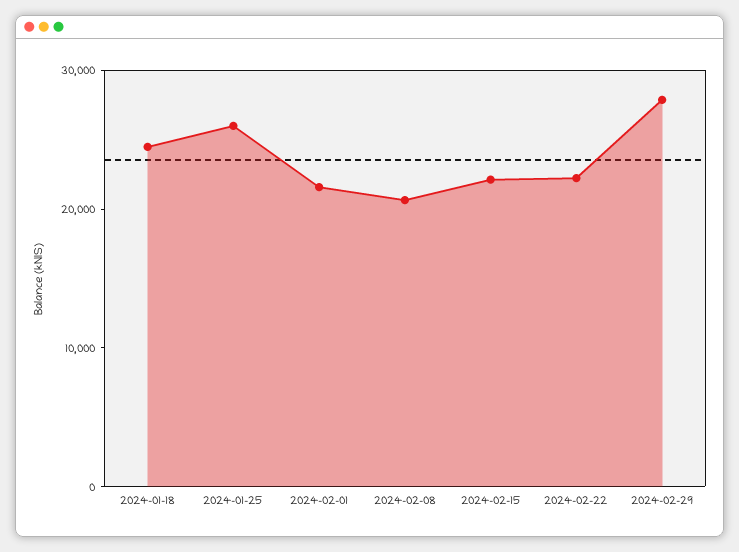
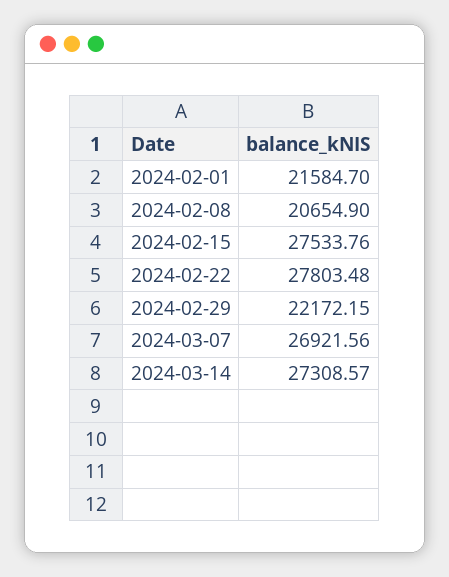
2024-01-18: 24000 -> none
2024-01-25: 26000 -> none
2024-02-15: 22000 -> 27533.76
2024-02-22: 22000 -> 27803.48
2024-02-29: 28000 -> 22172.15
2024-03-07: none -> 26921.56
2024-03-14: none -> 27308.57

